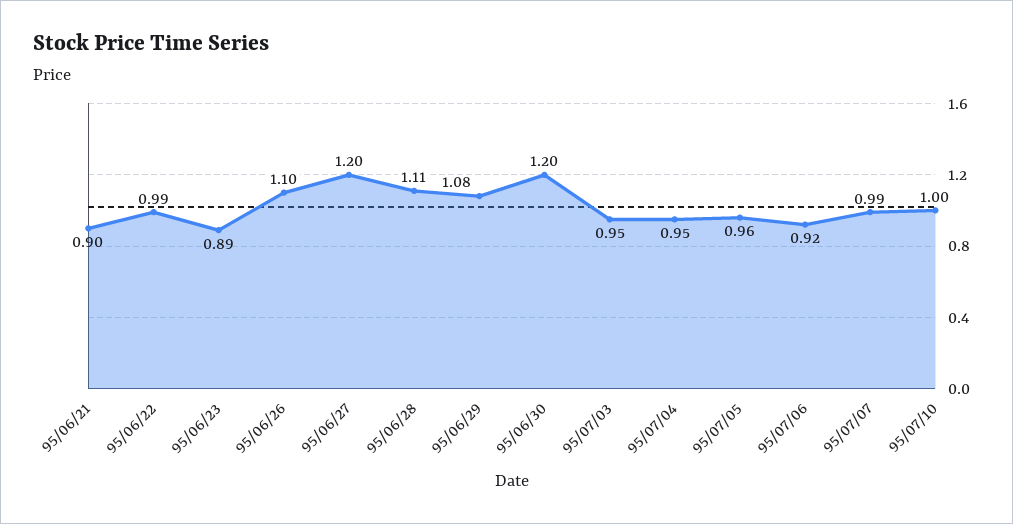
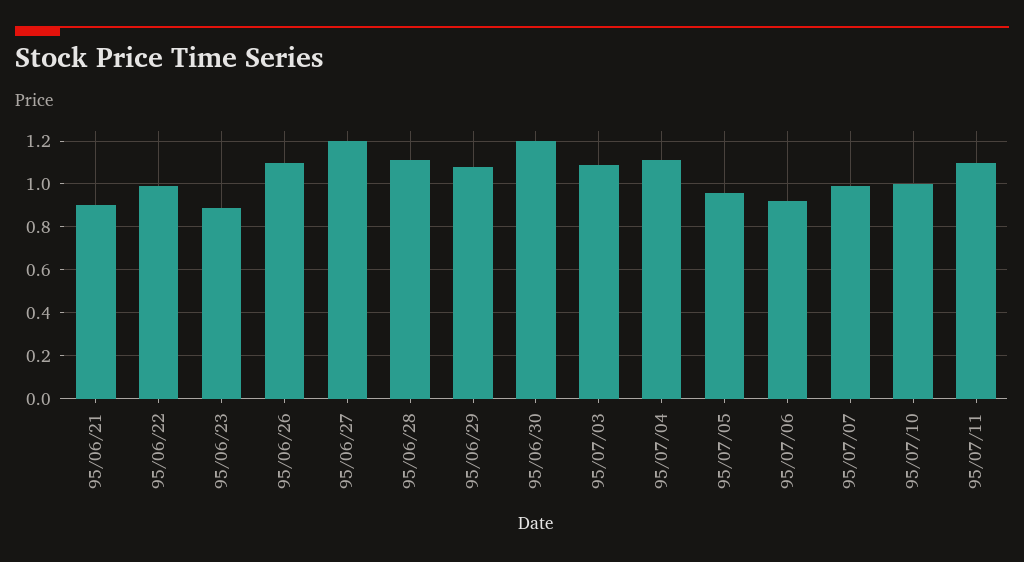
95/07/03: 0.95 -> 1.1
95/07/04: 0.95 -> 1.1
95/07/11: none -> 1.1

